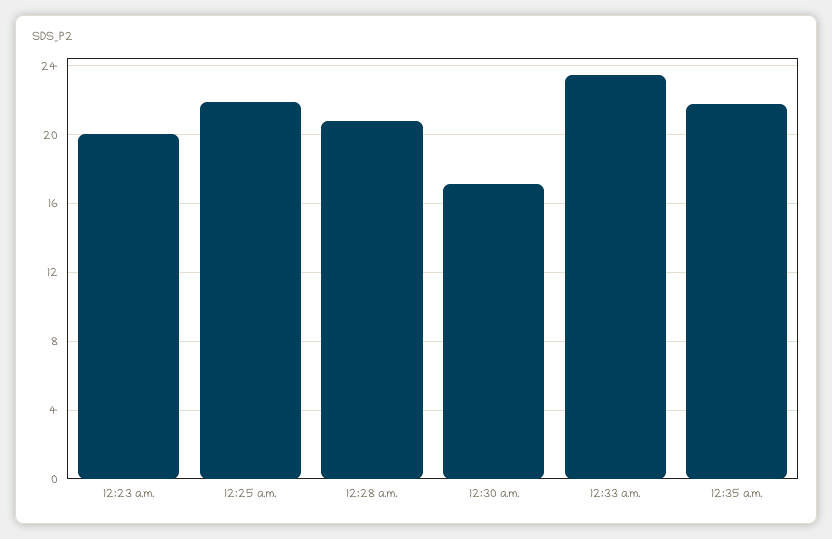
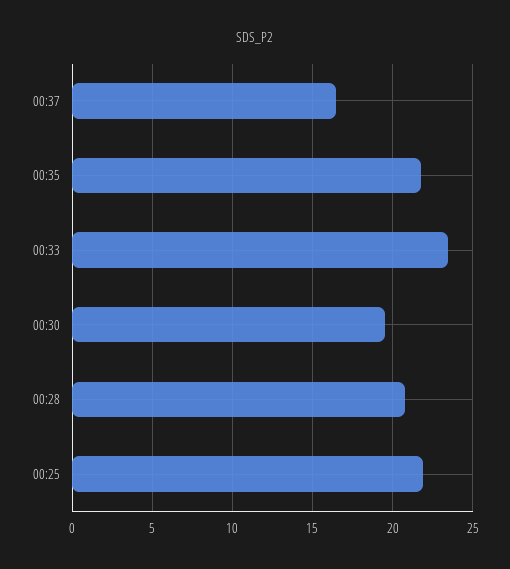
12:23 a.m.: 20 -> none
12:30 a.m.: 17 -> 19.5
00:37: none -> 16.5

